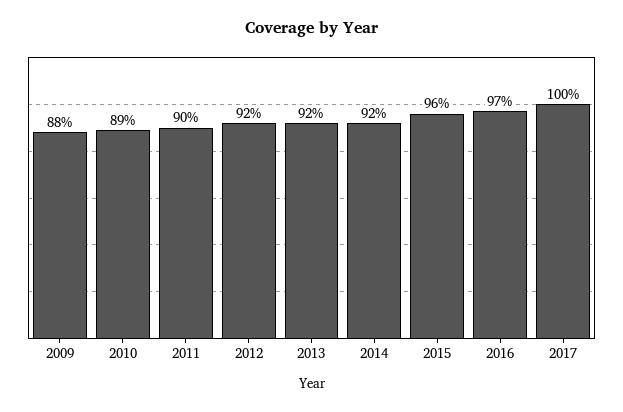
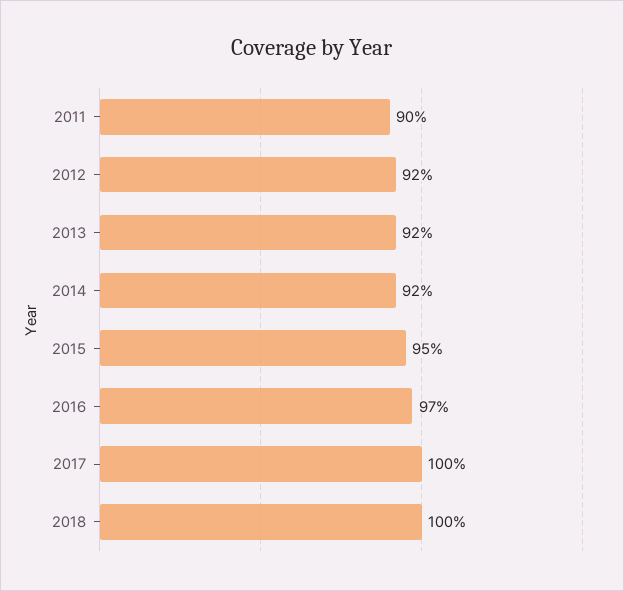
2009: 88 -> none
2010: 89 -> none
2015: 96 -> 95
2018: none -> 100

